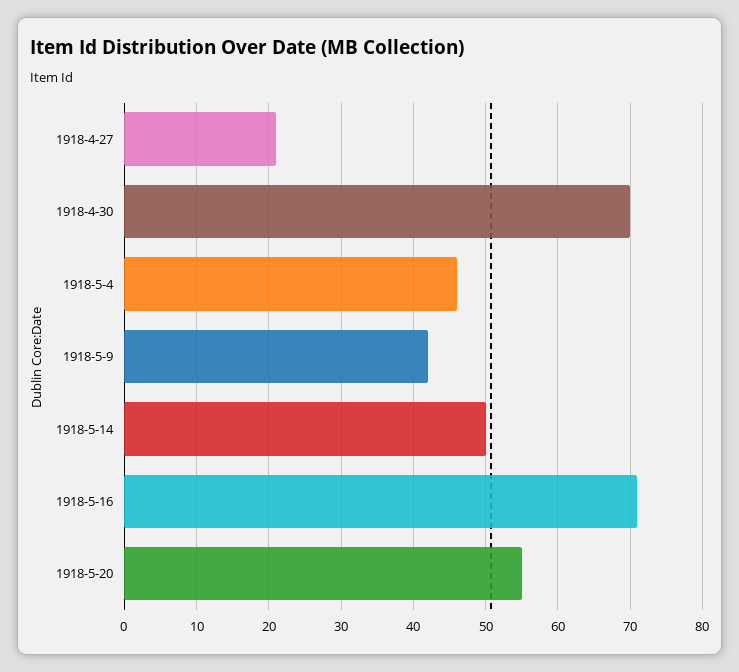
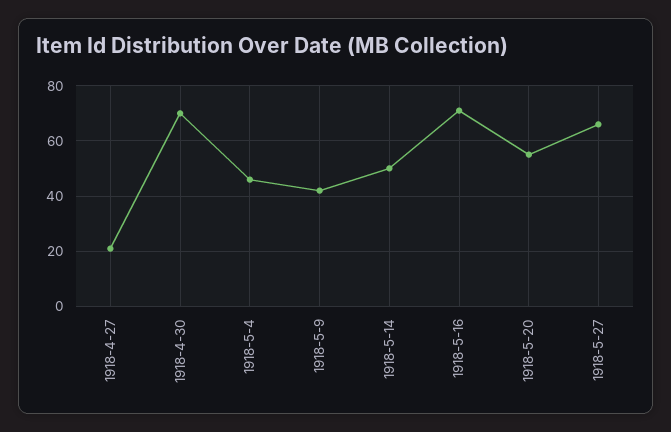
1918-5-27: none -> 65

